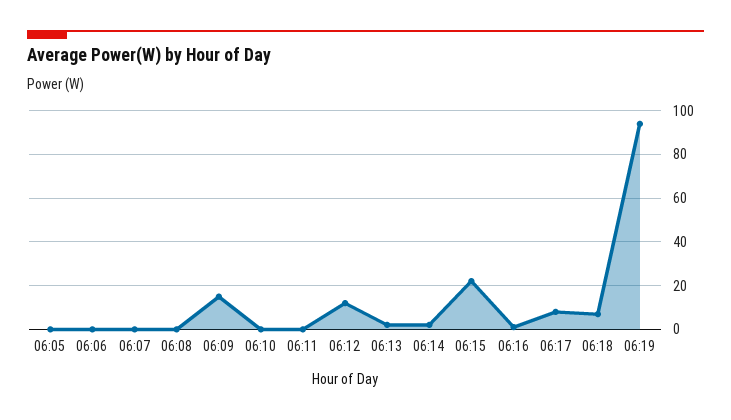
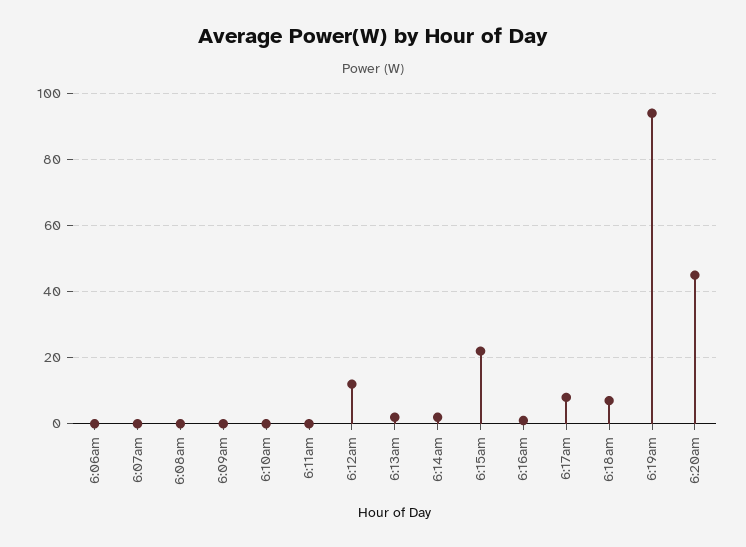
06:05: 0 -> none
06:09: 15 -> 0
6:20am: none -> 45

